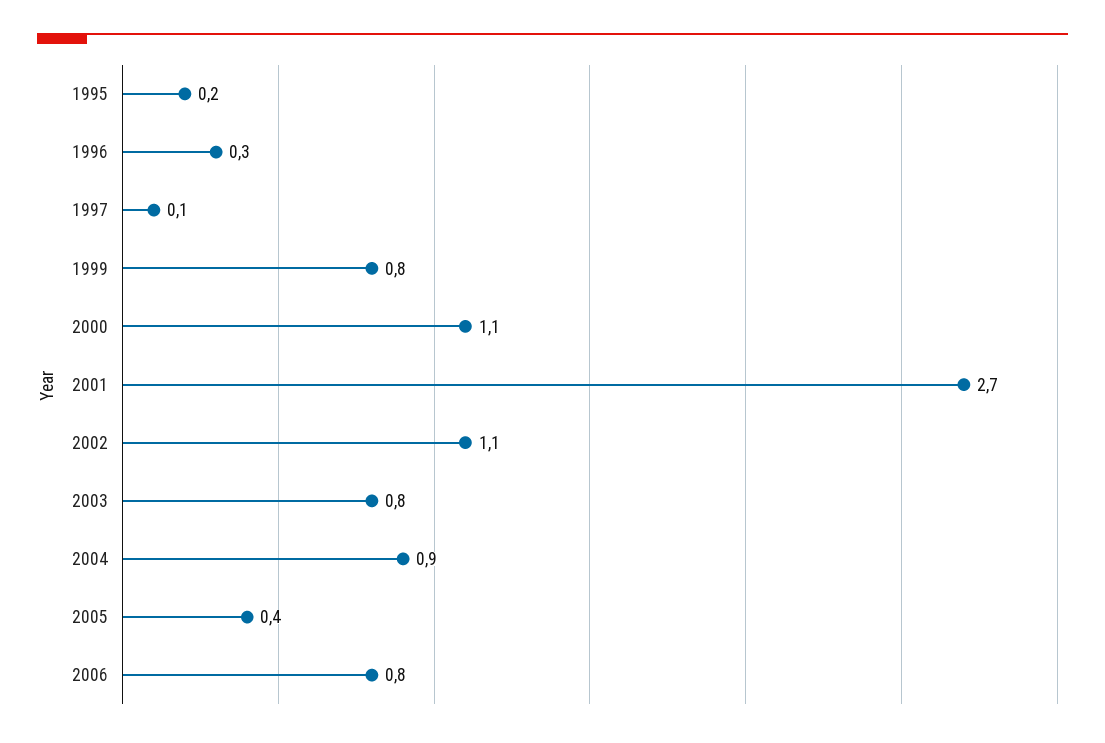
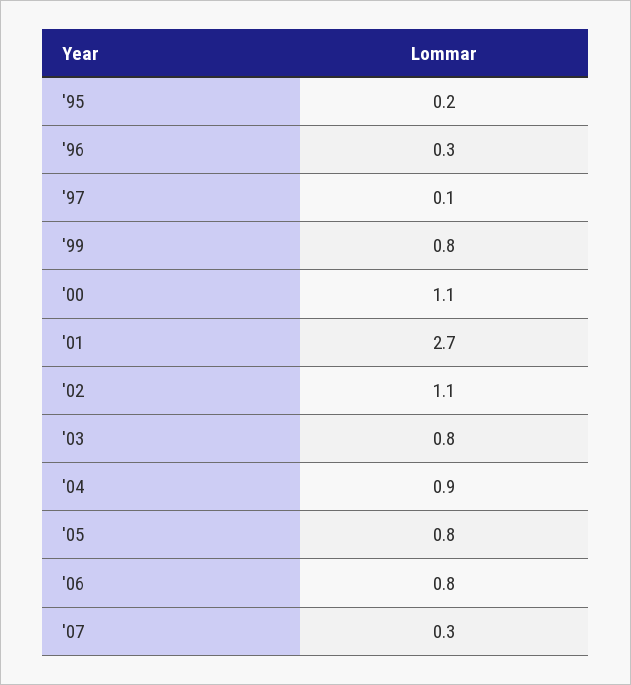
2005: 0.4 -> 0.8
'07: none -> 0.3

